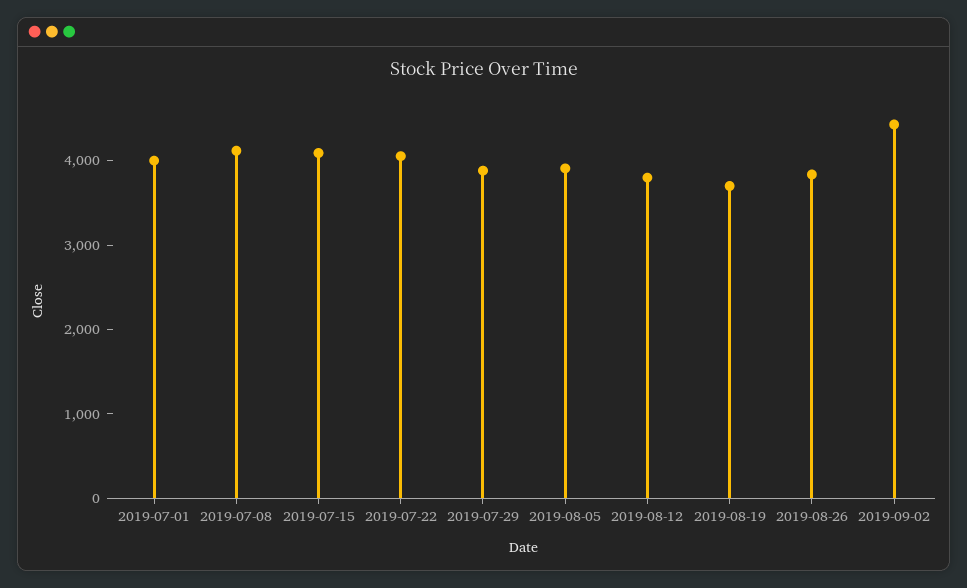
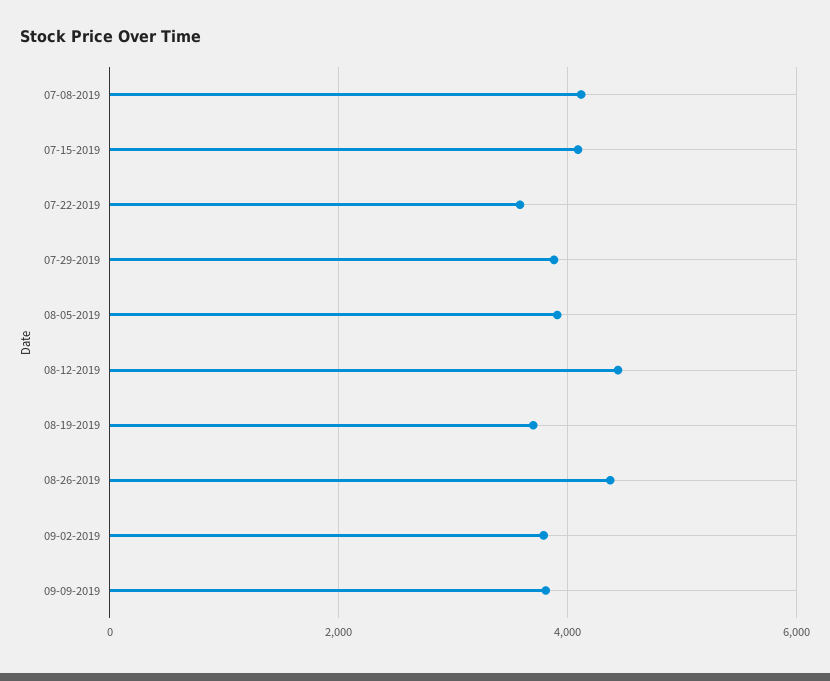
2019-07-01: 4000 -> none
2019-07-22: 4000 -> 3600
2019-08-12: 3800 -> 4400
2019-08-26: 3800 -> 4400
2019-09-02: 4400 -> 3800
09-09-2019: none -> 3800

